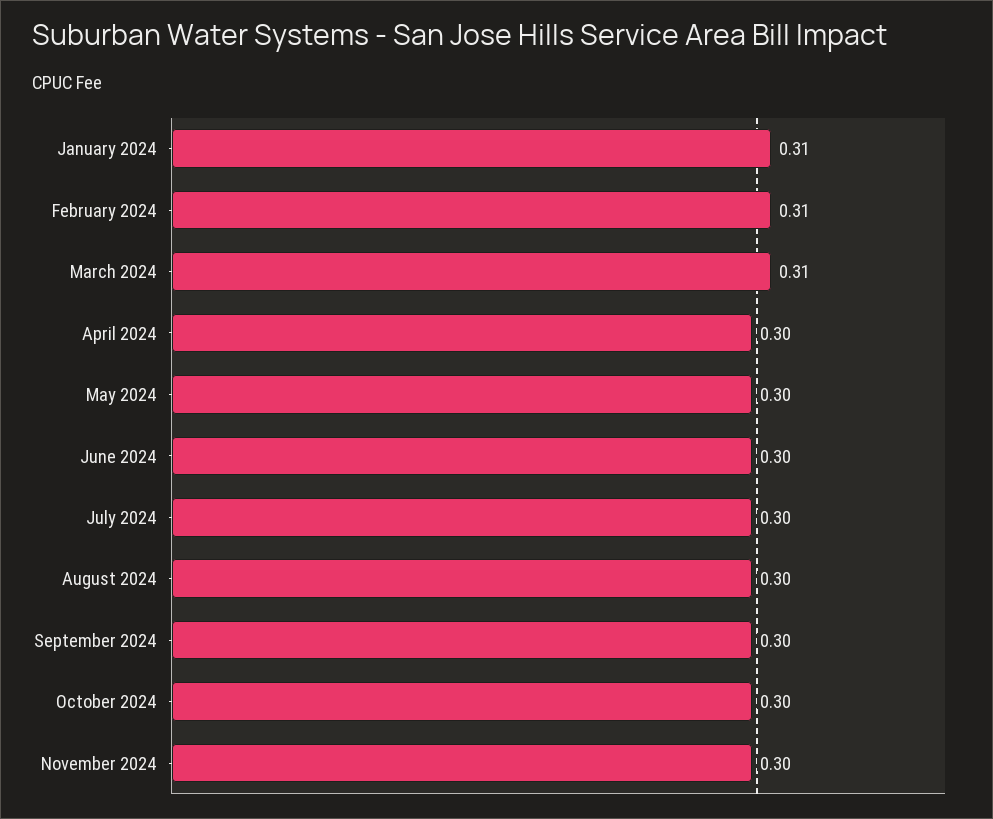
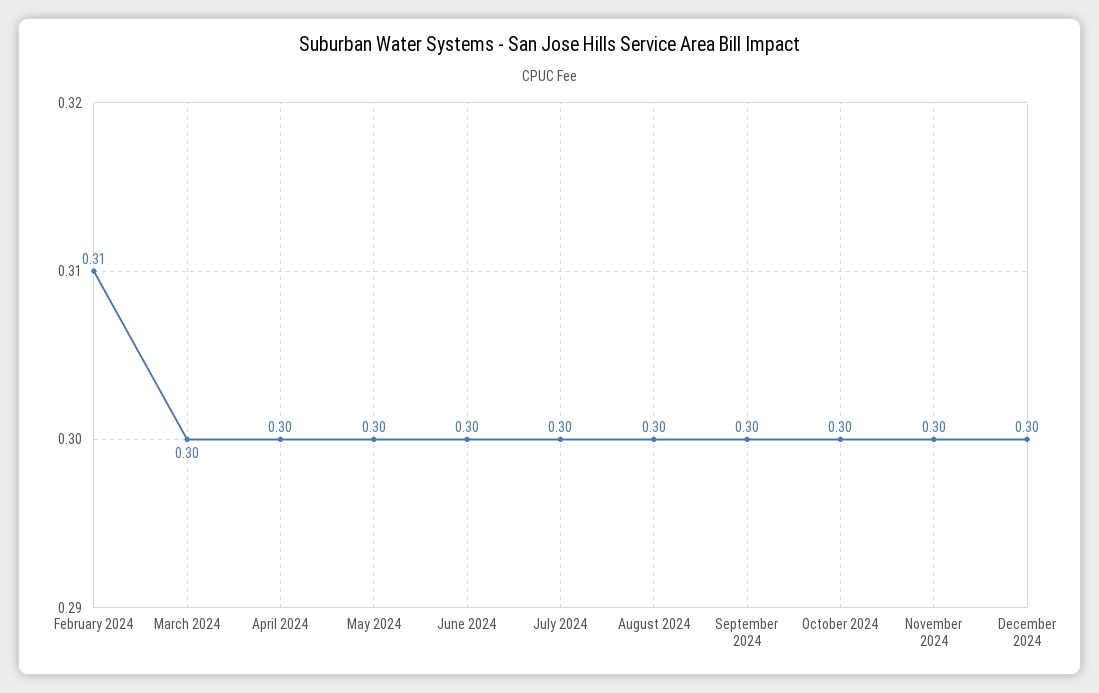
January 2024: 0.31 -> none
March 2024: 0.31 -> 0.3
December 2024: none -> 0.3

